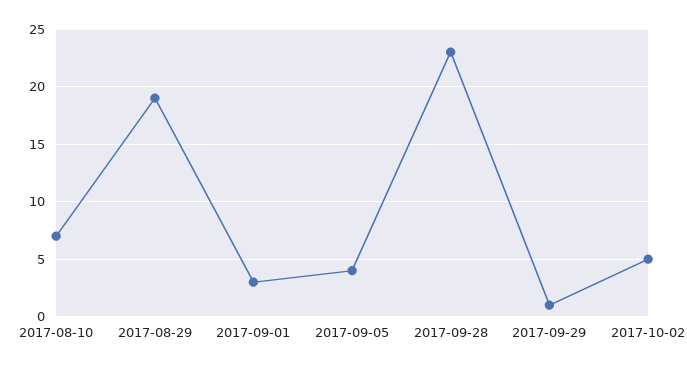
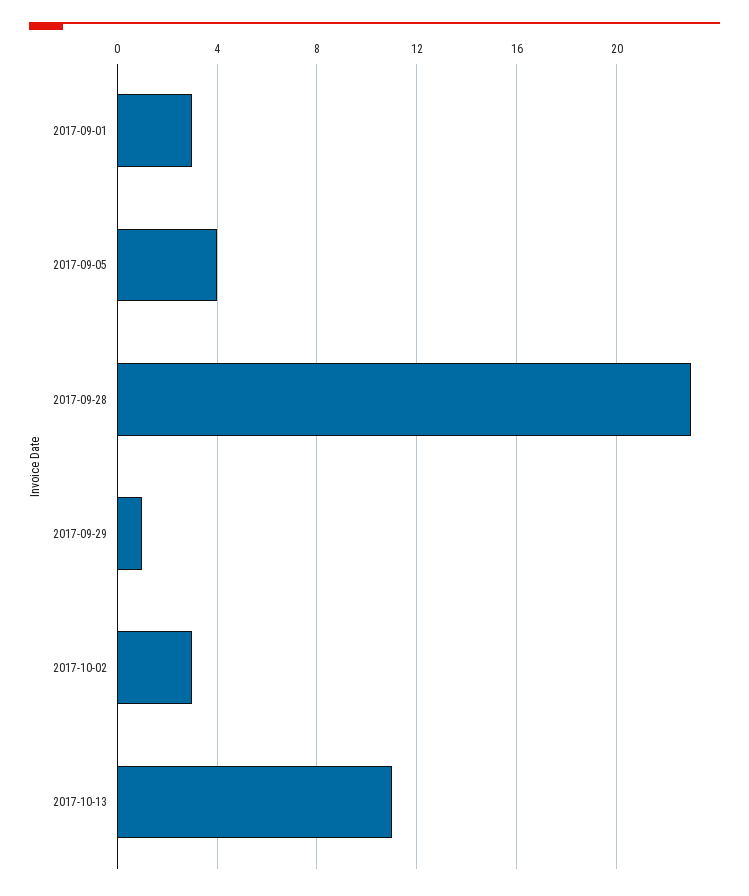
2017-08-10: 7 -> none
2017-08-29: 19 -> none
2017-10-02: 5 -> 3
2017-10-13: none -> 11

